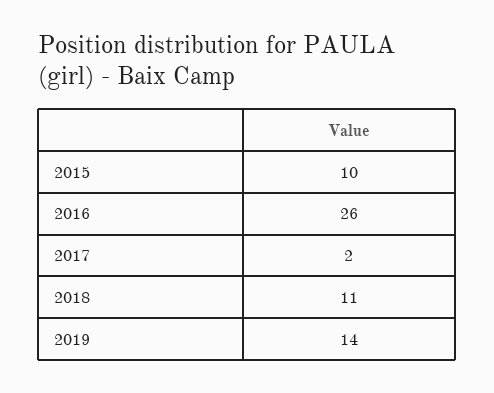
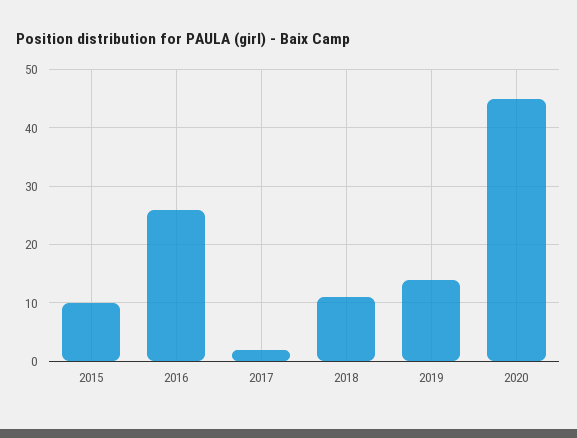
2020: none -> 45

